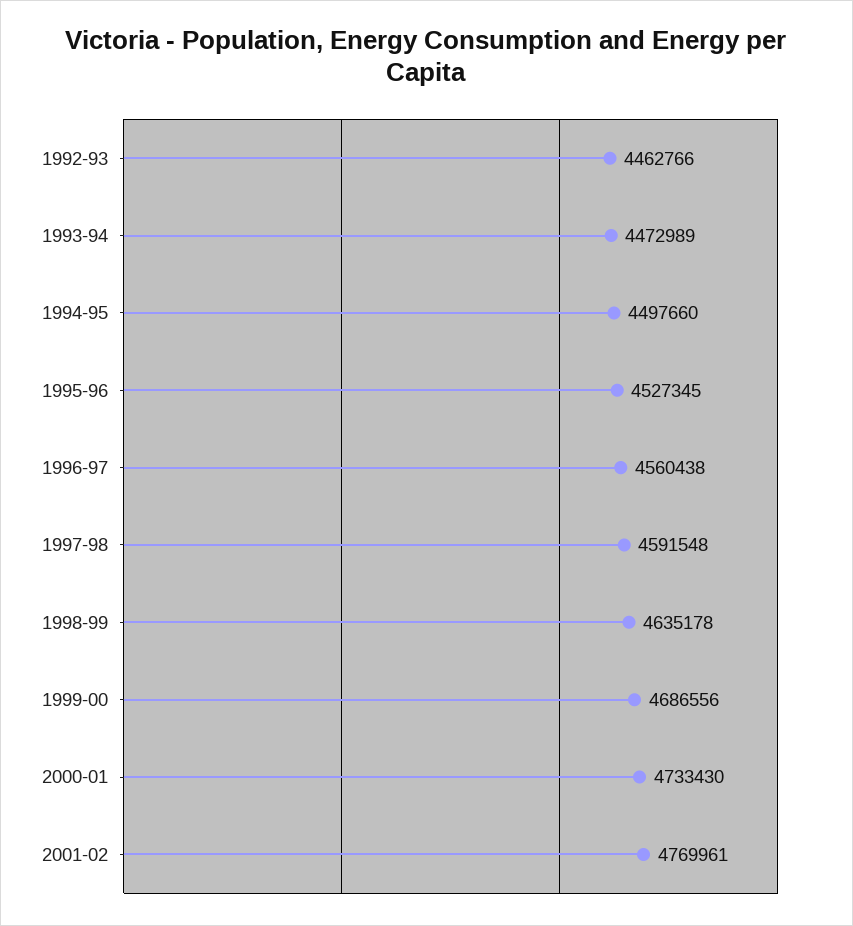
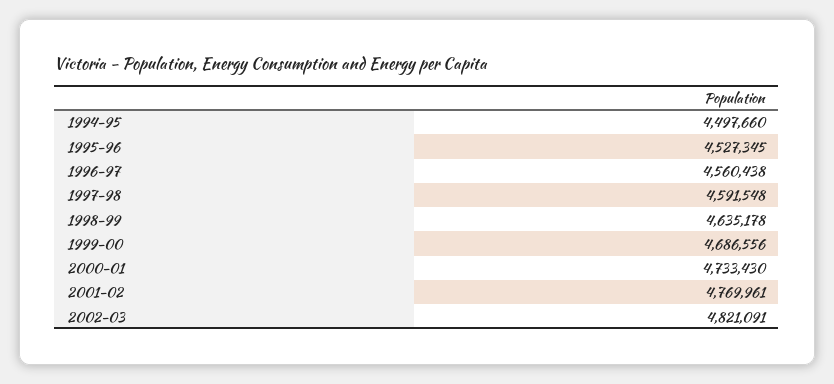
1992-93: 4462766 -> none
1993-94: 4472989 -> none
2002-03: none -> 4821091

